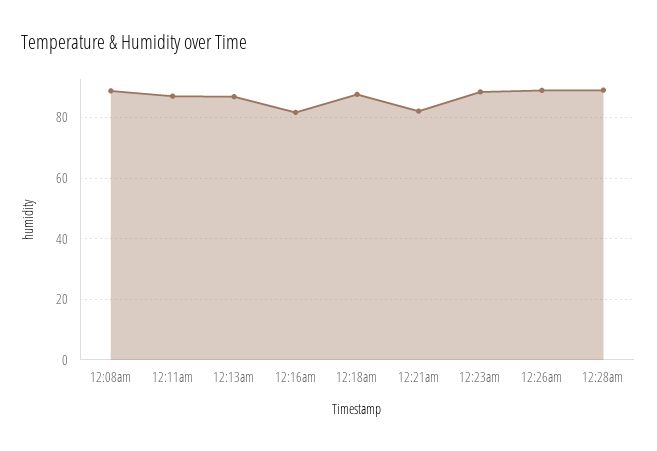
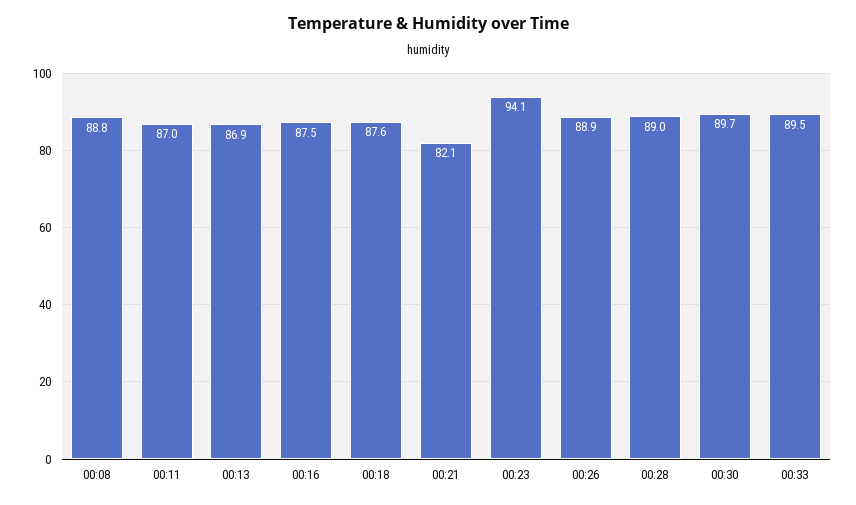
12:16am: 82 -> 87.5
12:23am: 88 -> 94.1
00:30: none -> 89.7
00:33: none -> 89.5

